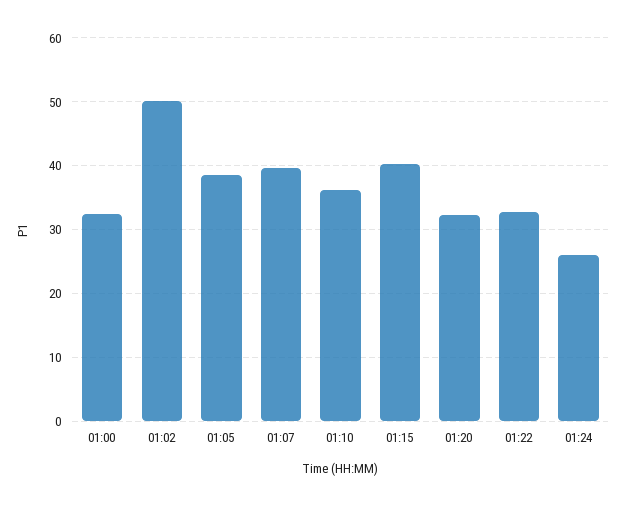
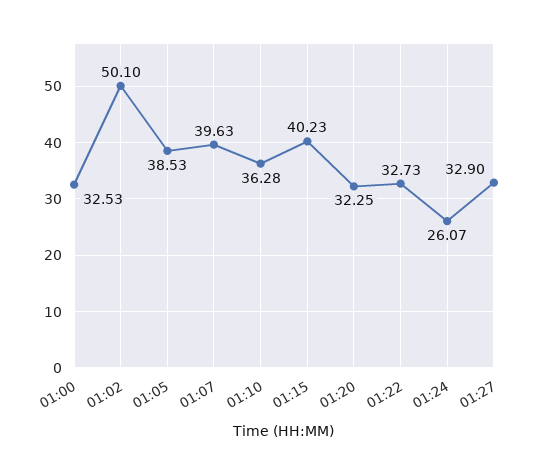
01:27: none -> 32.9

